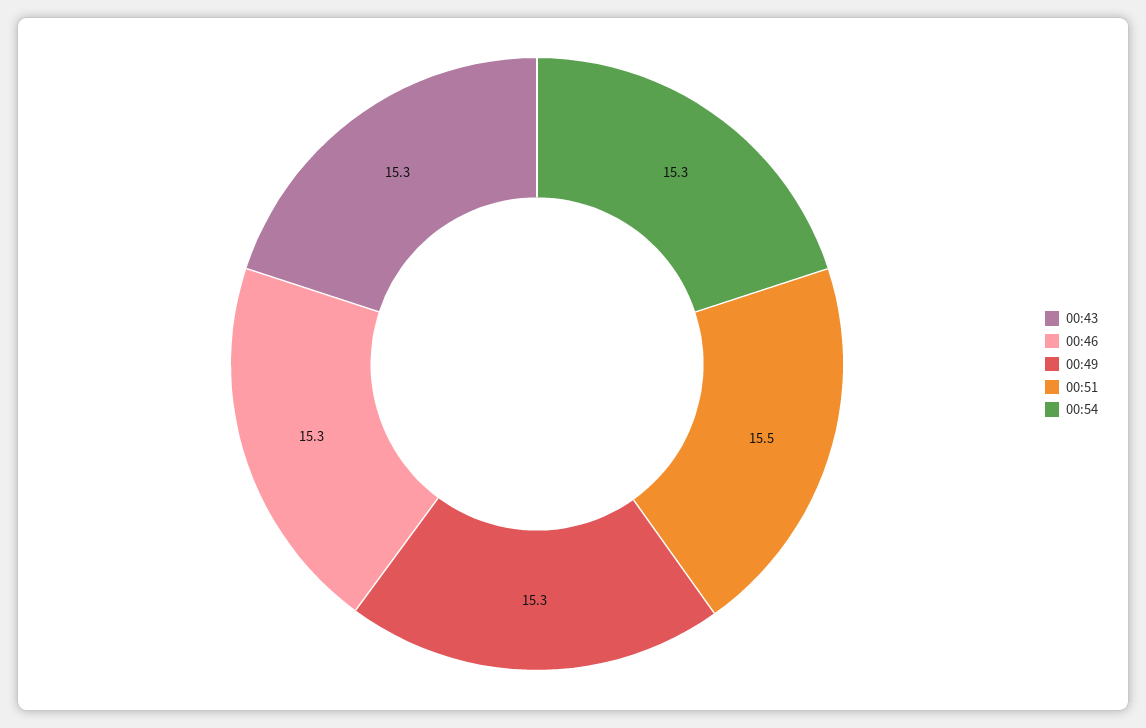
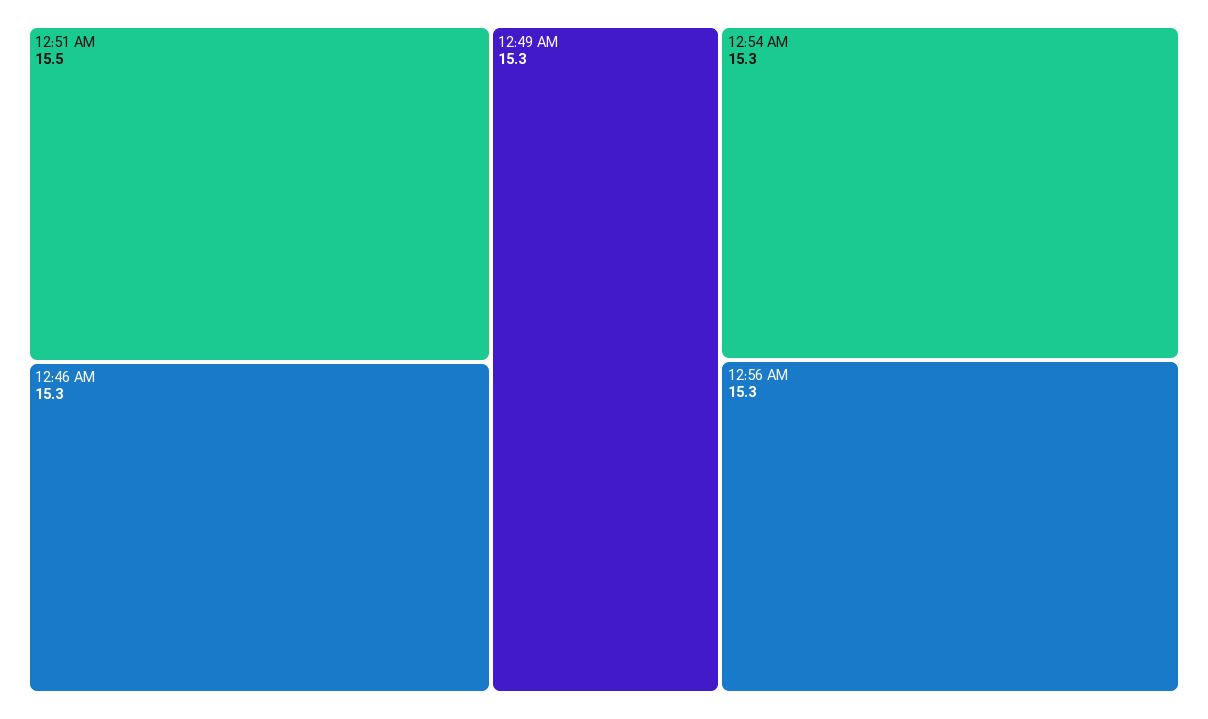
00:43: 15.3 -> none
12:56 AM: none -> 15.3

